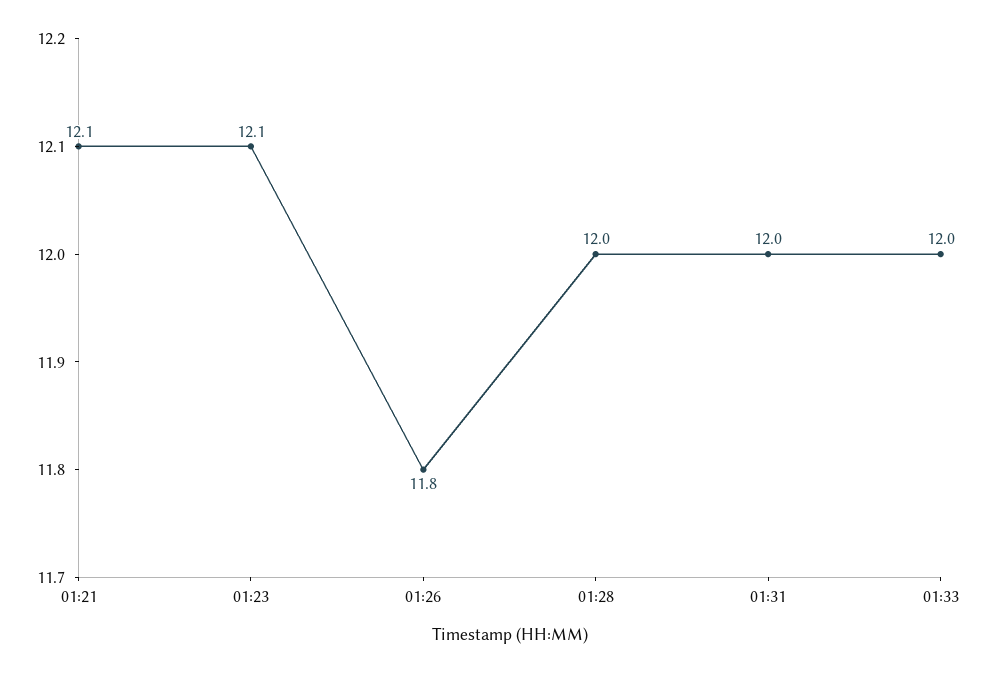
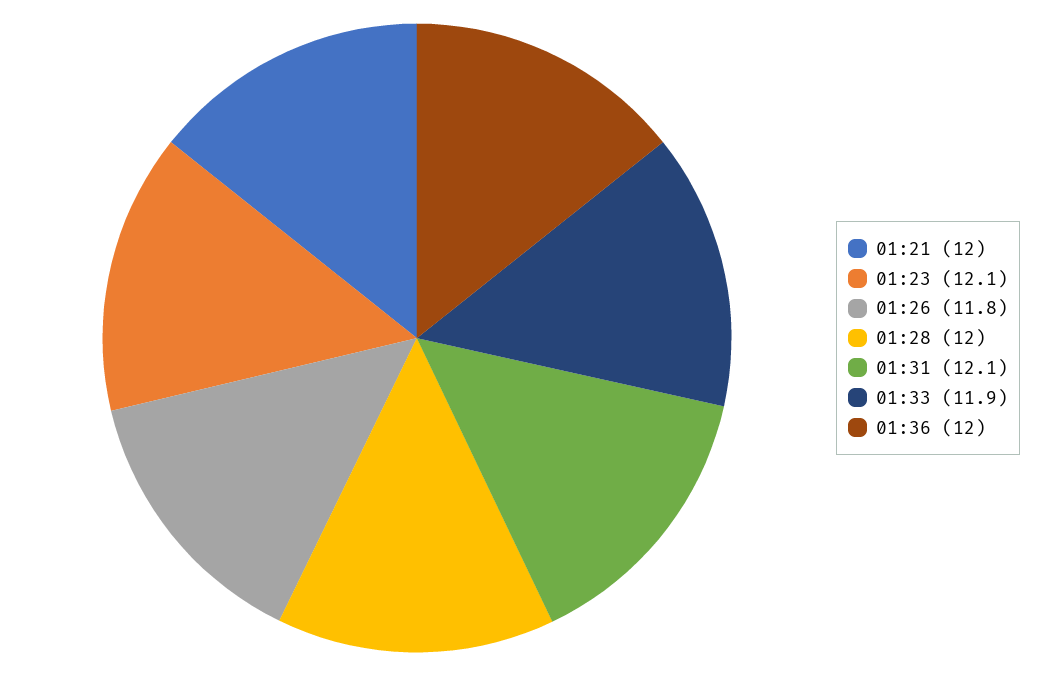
01:21: 12.1 -> 12
01:31: 12 -> 12.1
01:33: 12 -> 11.9
01:36: none -> 12

